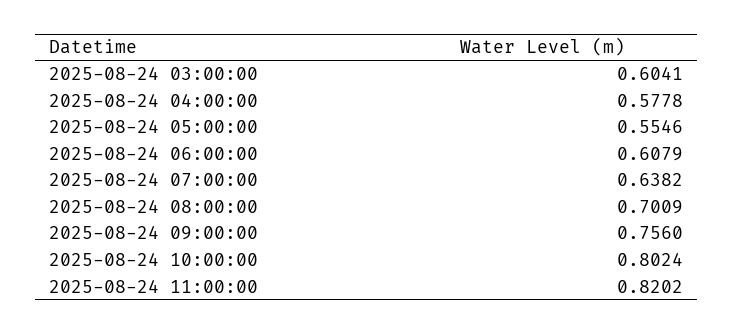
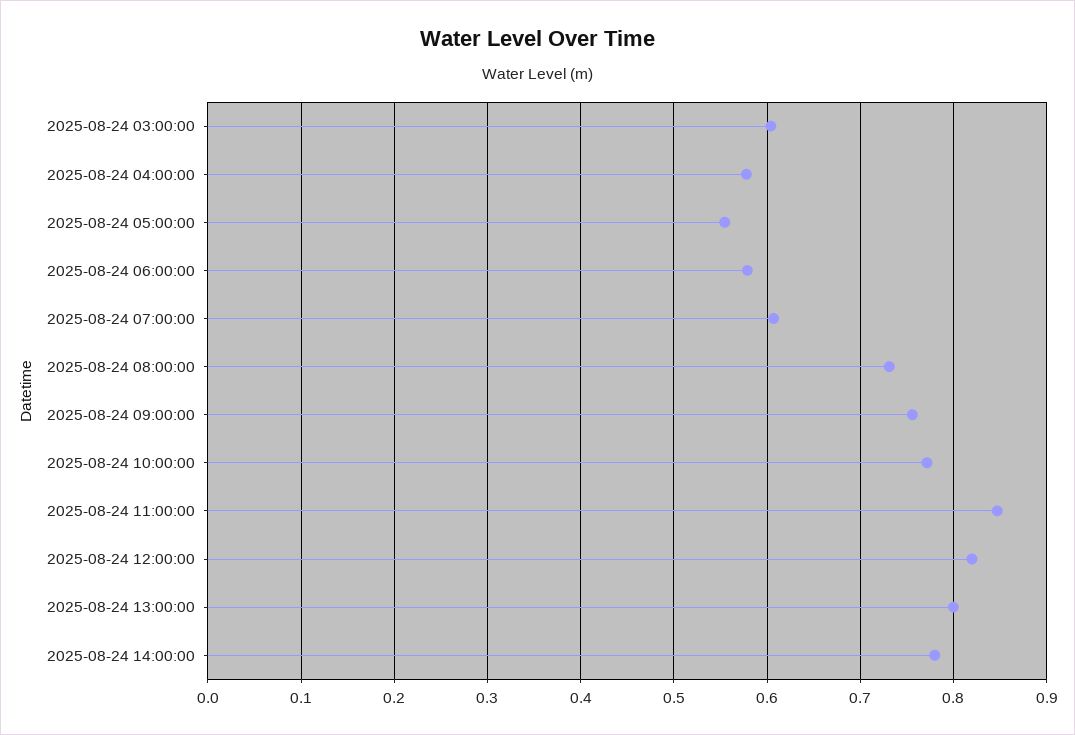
2025-08-24 06:00:00: 0.6079 -> 0.58
2025-08-24 07:00:00: 0.6382 -> 0.61
2025-08-24 08:00:00: 0.7009 -> 0.73
2025-08-24 10:00:00: 0.8024 -> 0.77
2025-08-24 11:00:00: 0.8202 -> 0.85
2025-08-24 12:00:00: none -> 0.82
2025-08-24 13:00:00: none -> 0.8
2025-08-24 14:00:00: none -> 0.78

